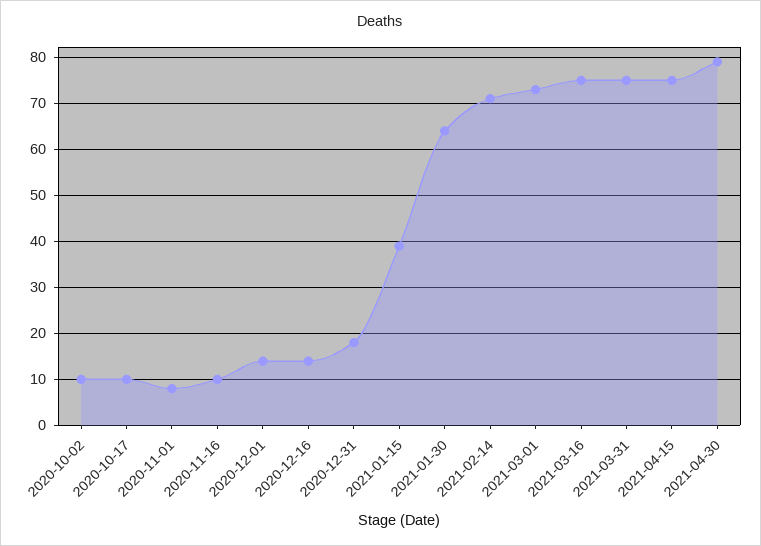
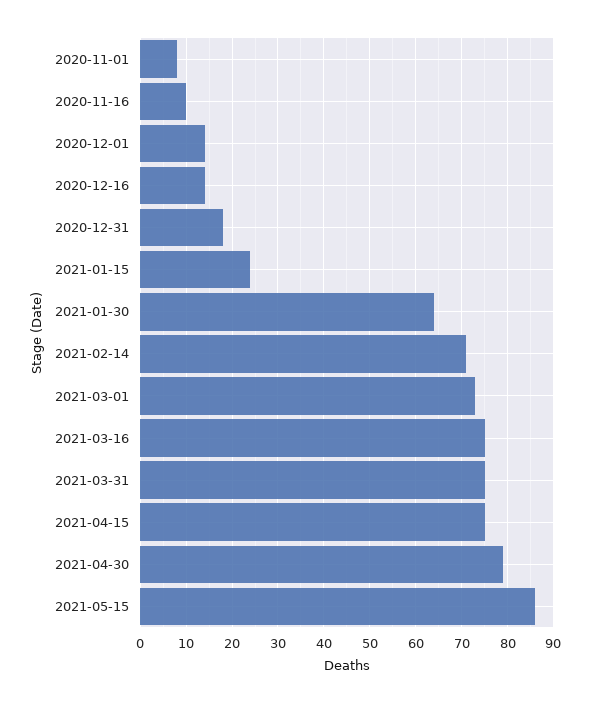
2020-10-02: 10 -> none
2020-10-17: 10 -> none
2021-01-15: 40 -> 25
2021-05-15: none -> 85

